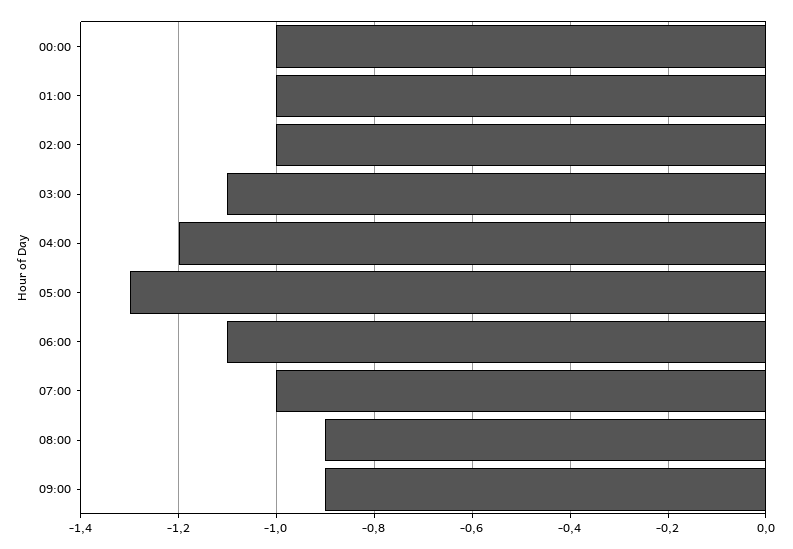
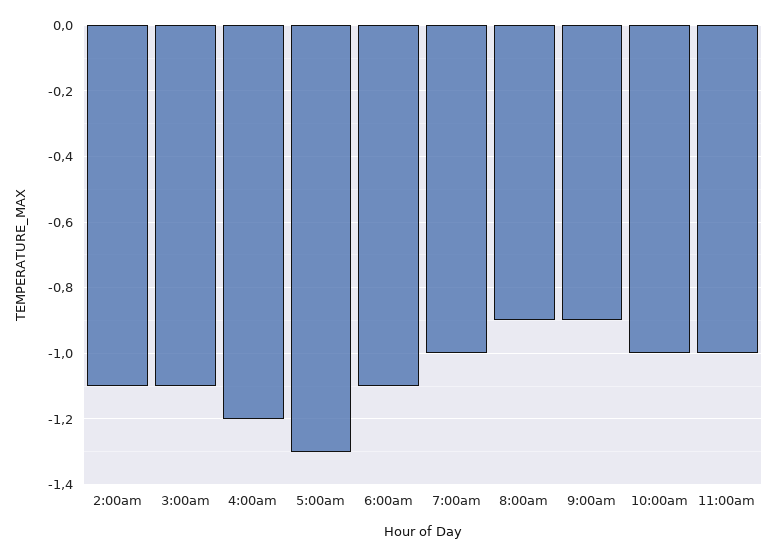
00:00: -1 -> none
01:00: -1 -> none
02:00: -1 -> -1.1
10:00am: none -> -1
11:00am: none -> -1

